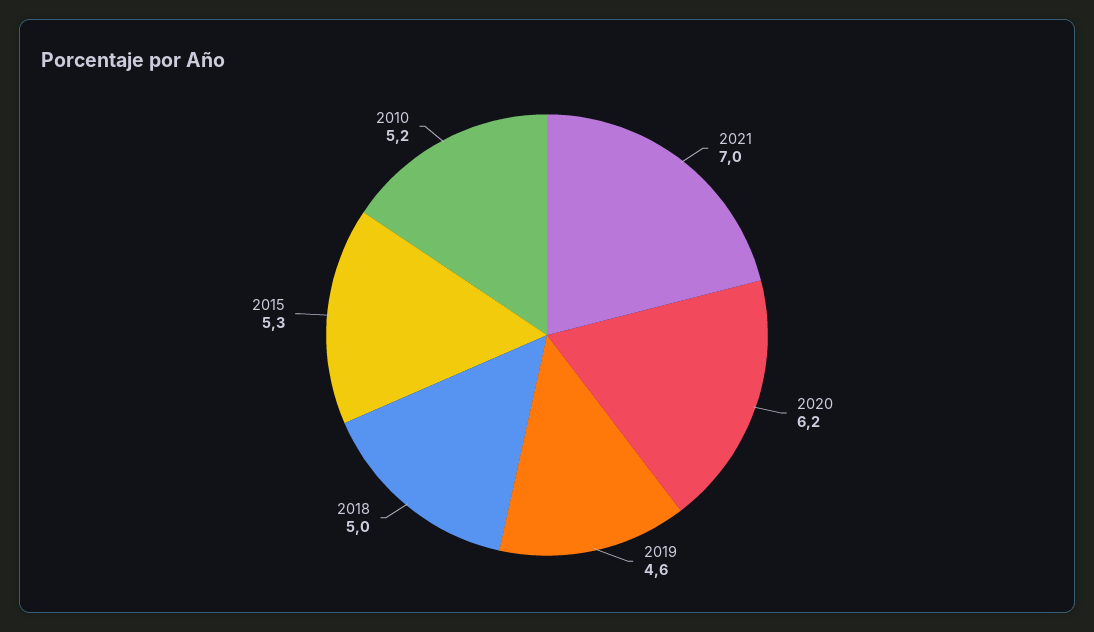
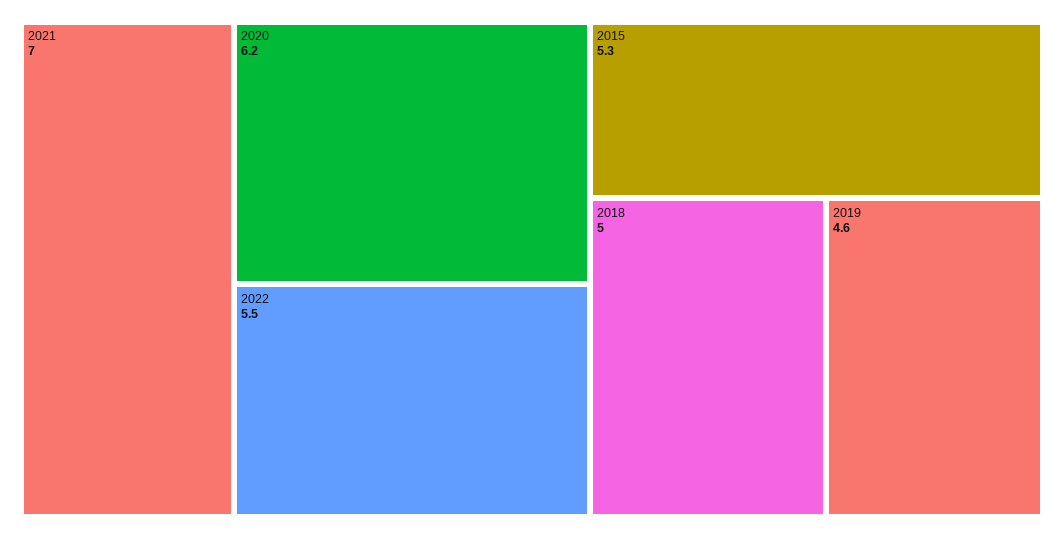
2010: 5.2 -> none
2022: none -> 5.5

